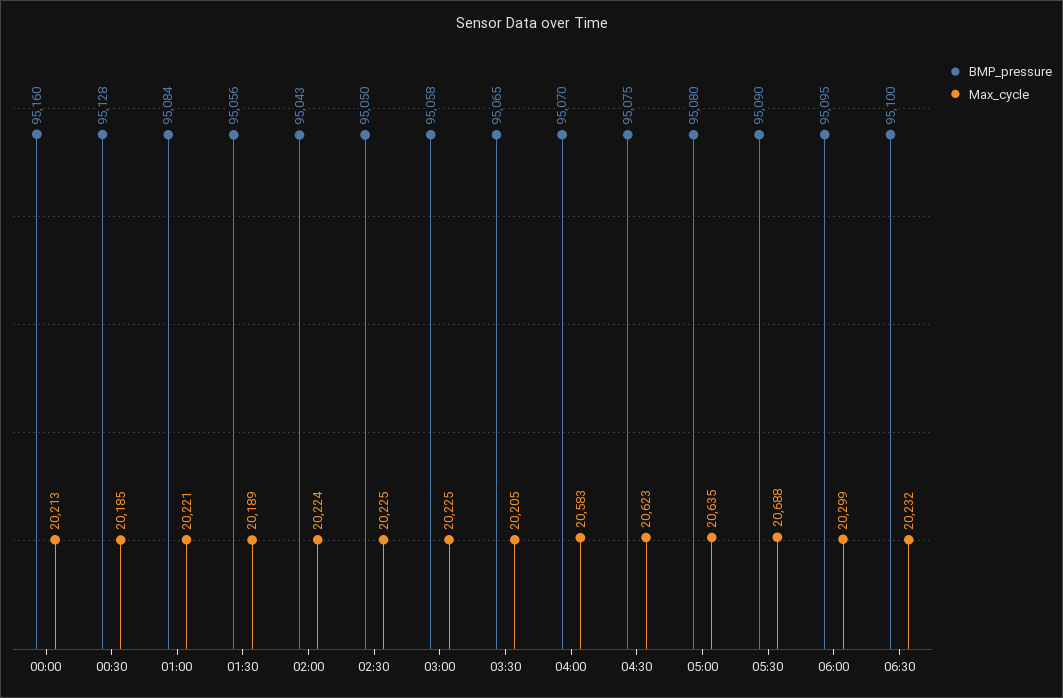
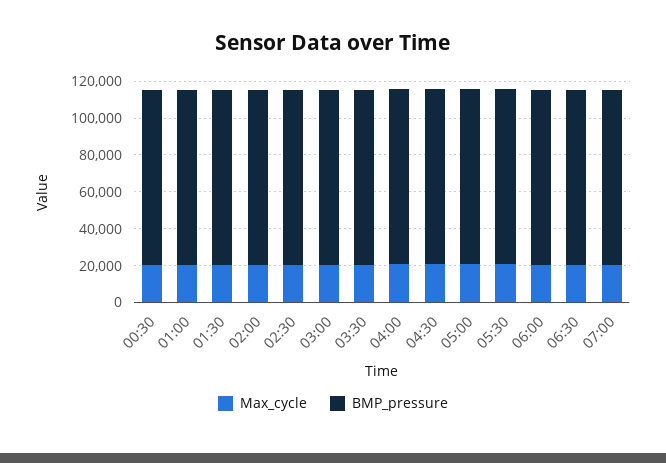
BMP_pressure, 00:00: 95160 -> none
Max_cycle, 00:00: 20213 -> none
Max_cycle, 07:00: none -> 20000
BMP_pressure, 07:00: none -> 95000

